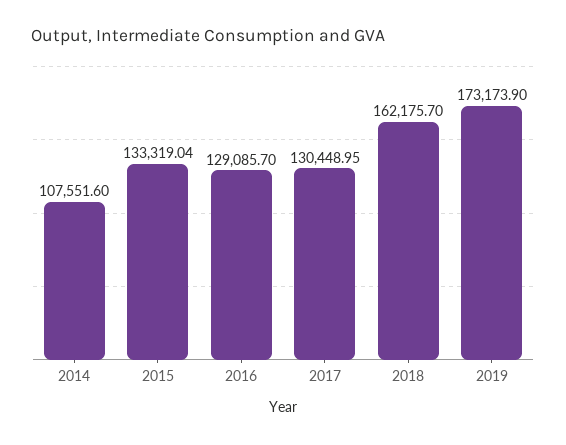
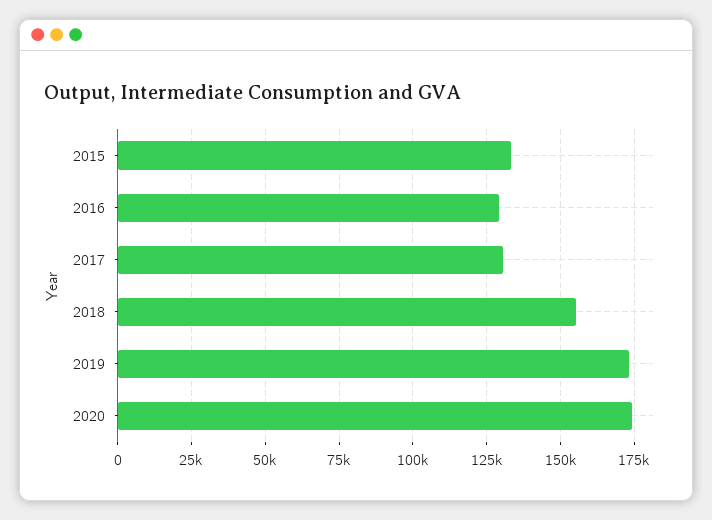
2014: 107551.6 -> none
2018: 162175.7 -> 155000
2020: none -> 175000

